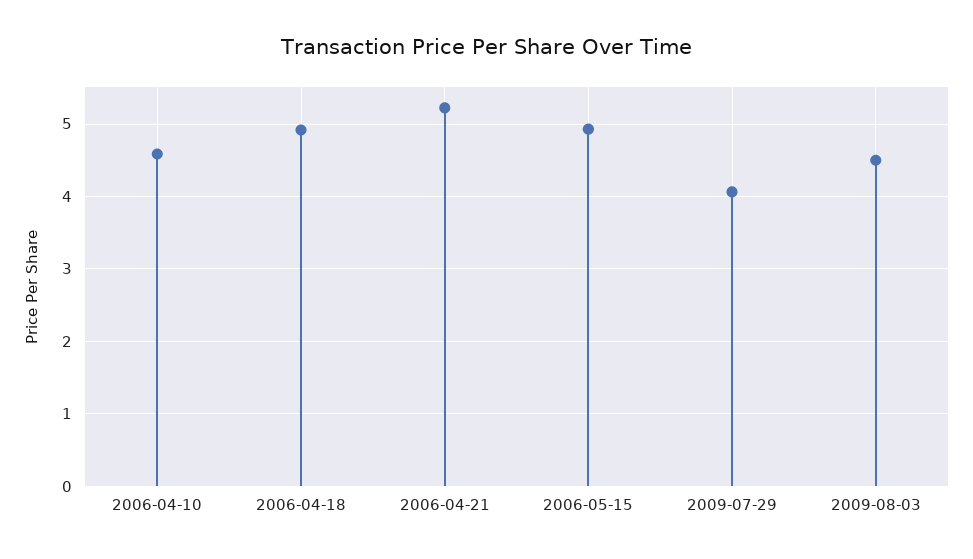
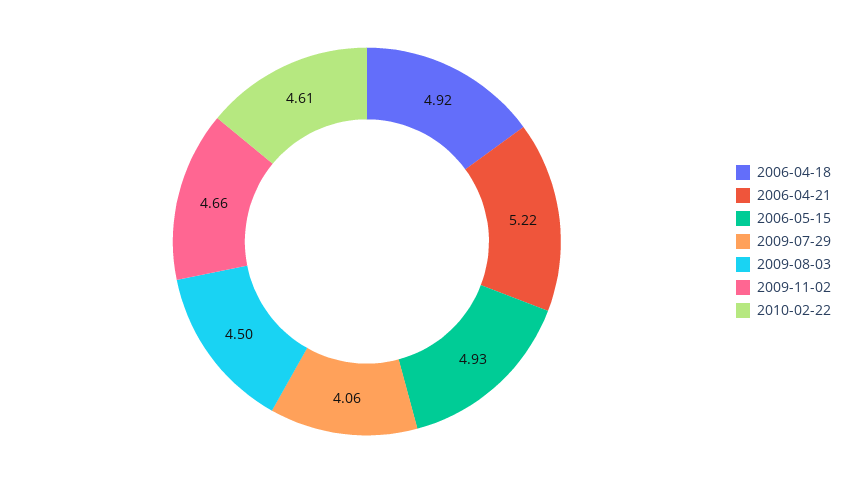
2006-04-10: 4.6 -> none
2009-11-02: none -> 4.66
2010-02-22: none -> 4.61

